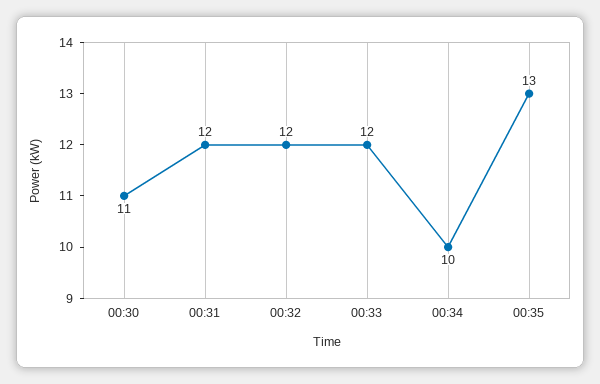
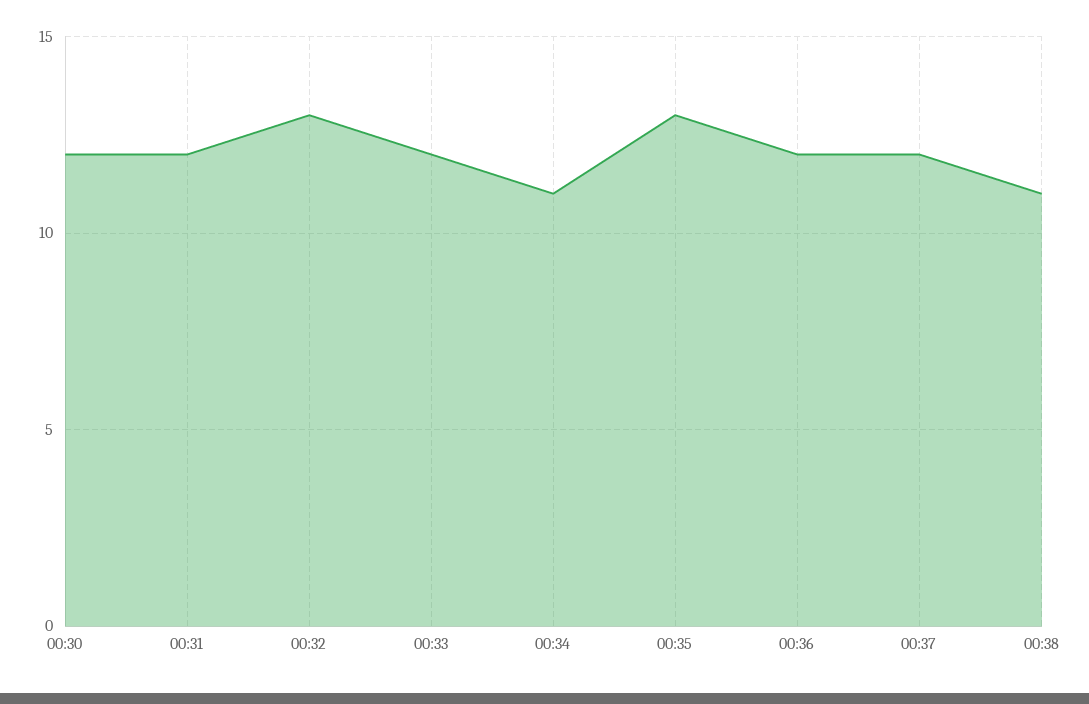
00:30: 11 -> 12
00:32: 12 -> 13
00:34: 10 -> 11
00:36: none -> 12
00:37: none -> 12
00:38: none -> 11

